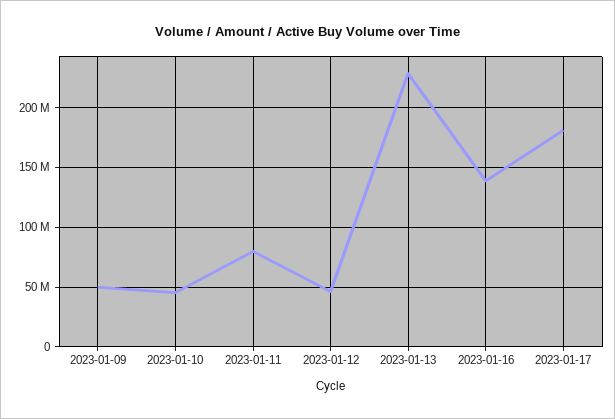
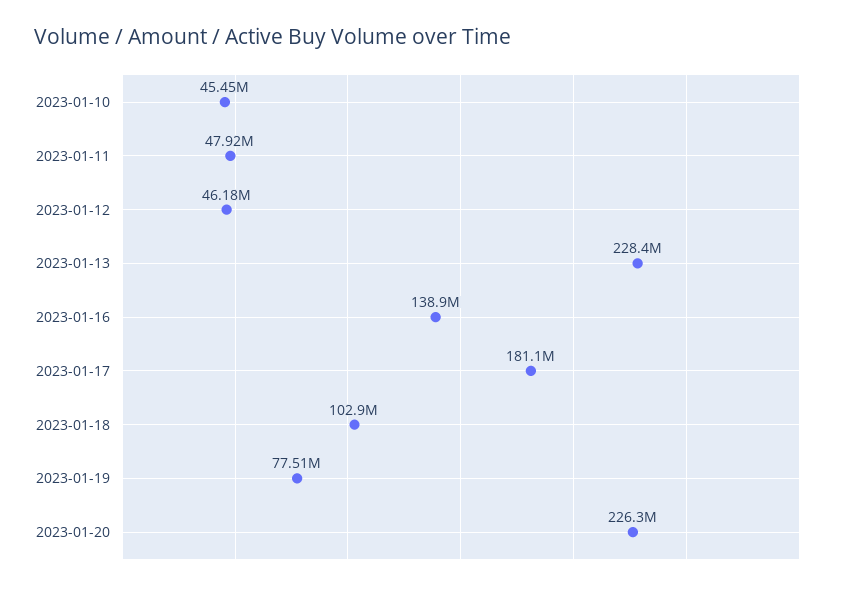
2023-01-09: 50000000 -> none
2023-01-11: 80000000 -> 47920000
2023-01-18: none -> 102900000
2023-01-19: none -> 77510000
2023-01-20: none -> 226300000

